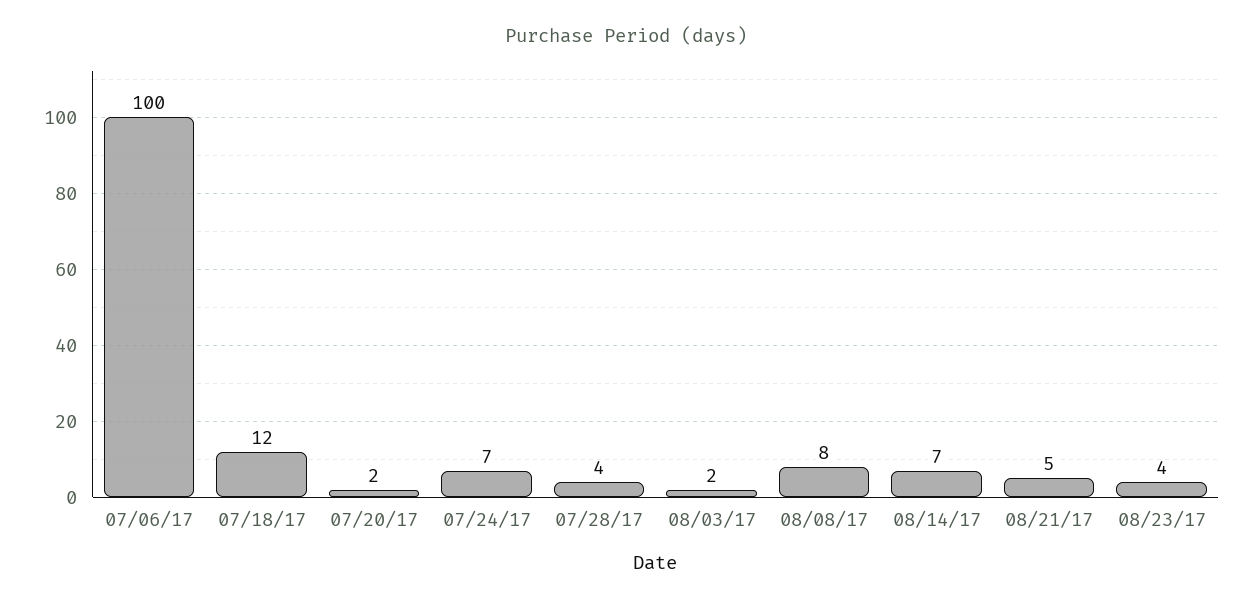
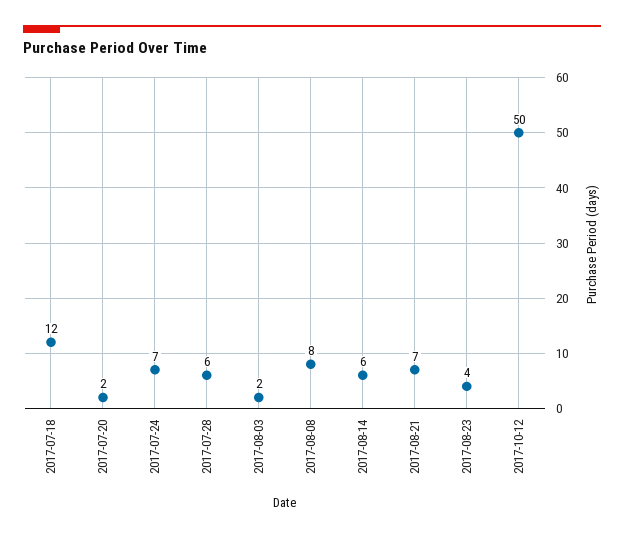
07/06/17: 100 -> none
07/28/17: 4 -> 6
08/14/17: 7 -> 6
08/21/17: 5 -> 7
2017-10-12: none -> 50

